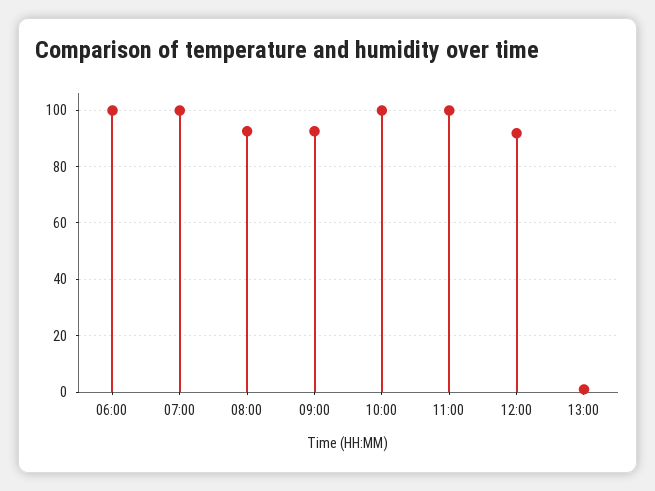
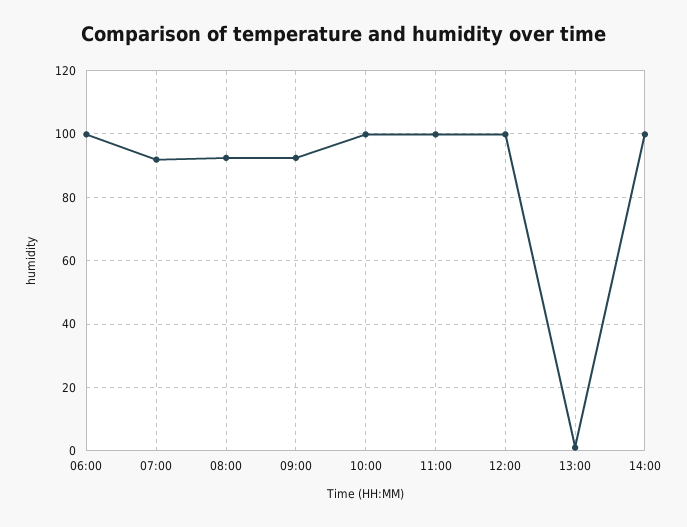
07:00: 100 -> 92
12:00: 92.5 -> 100
14:00: none -> 100

